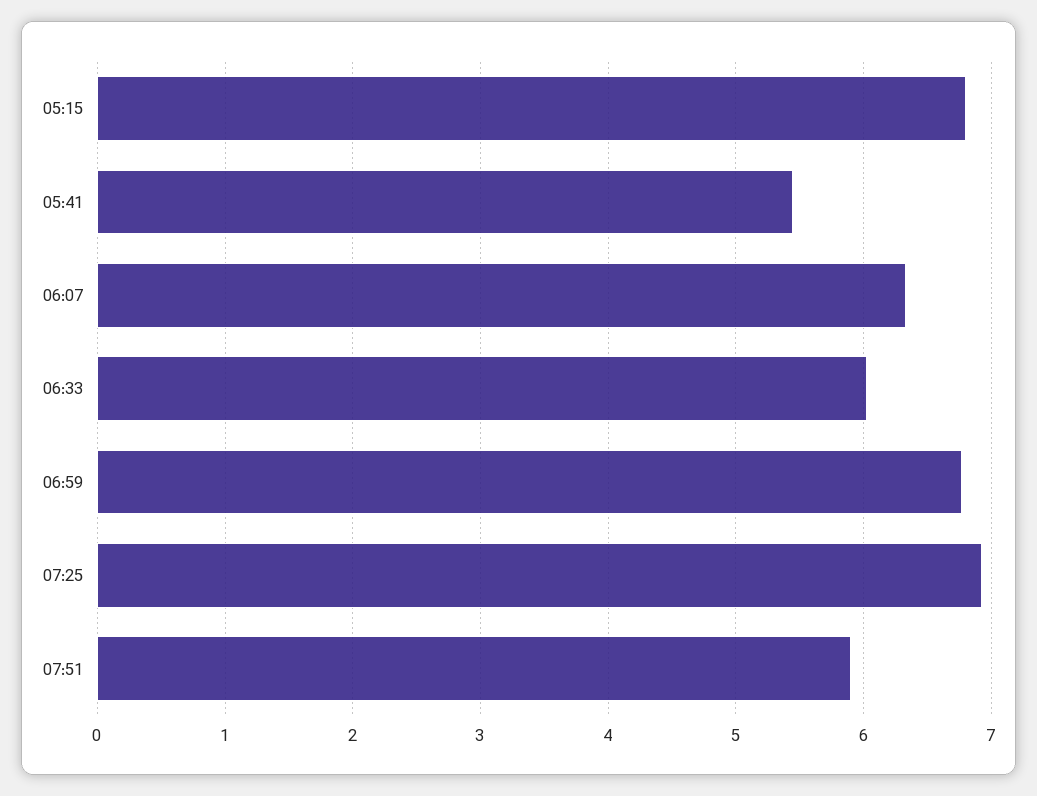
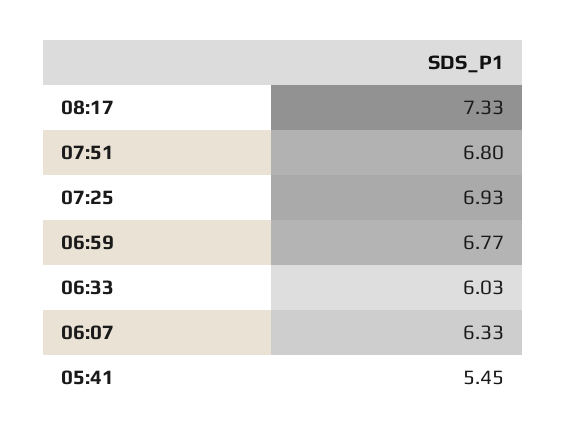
05:15: 6.8 -> none
07:51: 5.9 -> 6.8
08:17: none -> 7.33

